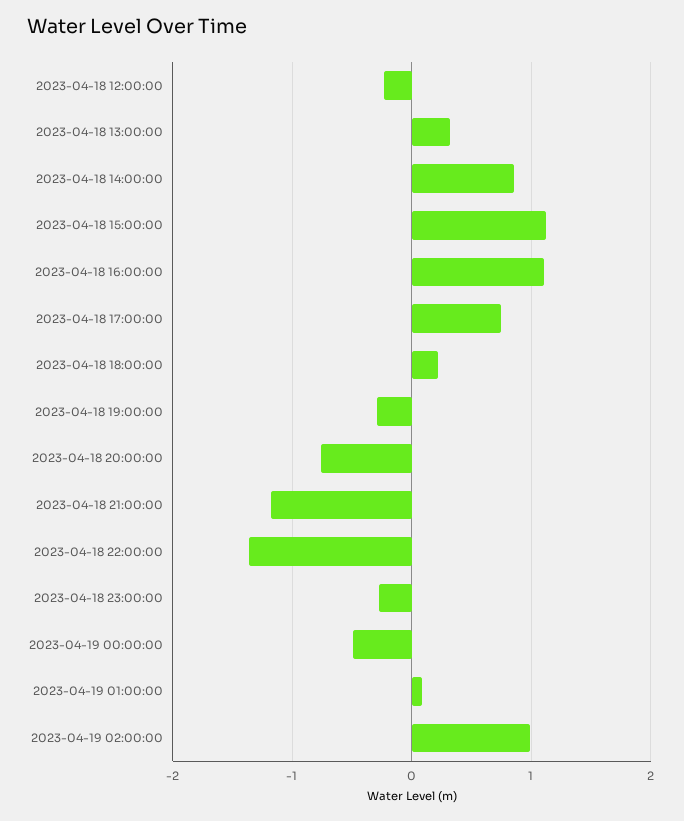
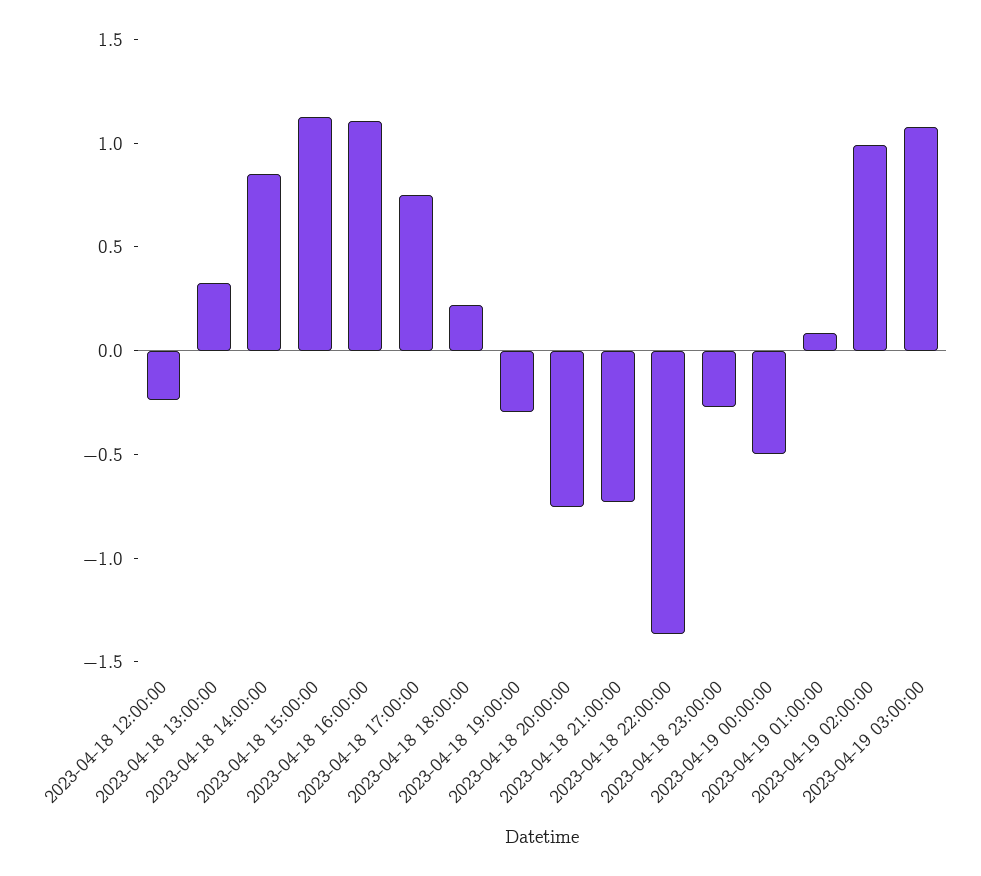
2023-04-18 21:00:00: -1.2 -> -0.7
2023-04-19 03:00:00: none -> 1.1

